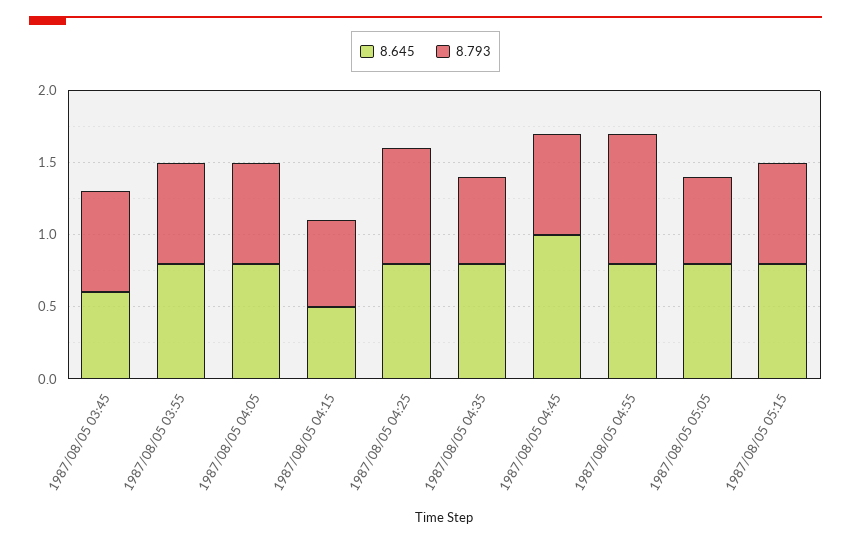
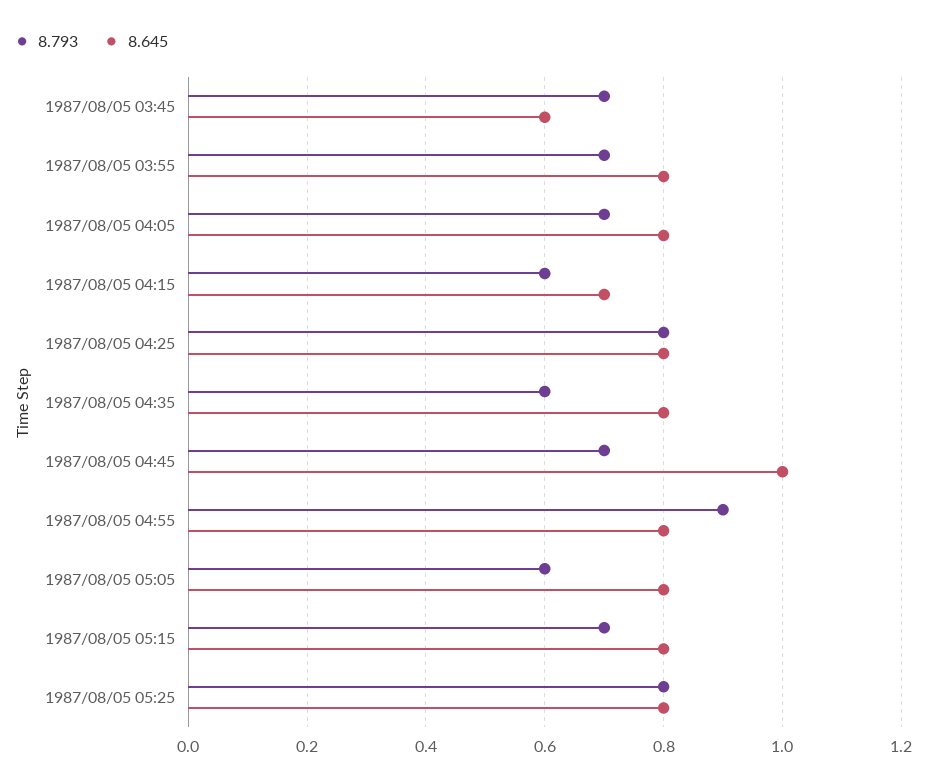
8.645, 1987/08/05 04:15: 0.5 -> 0.7
8.793, 1987/08/05 05:25: none -> 0.8
8.645, 1987/08/05 05:25: none -> 0.8

